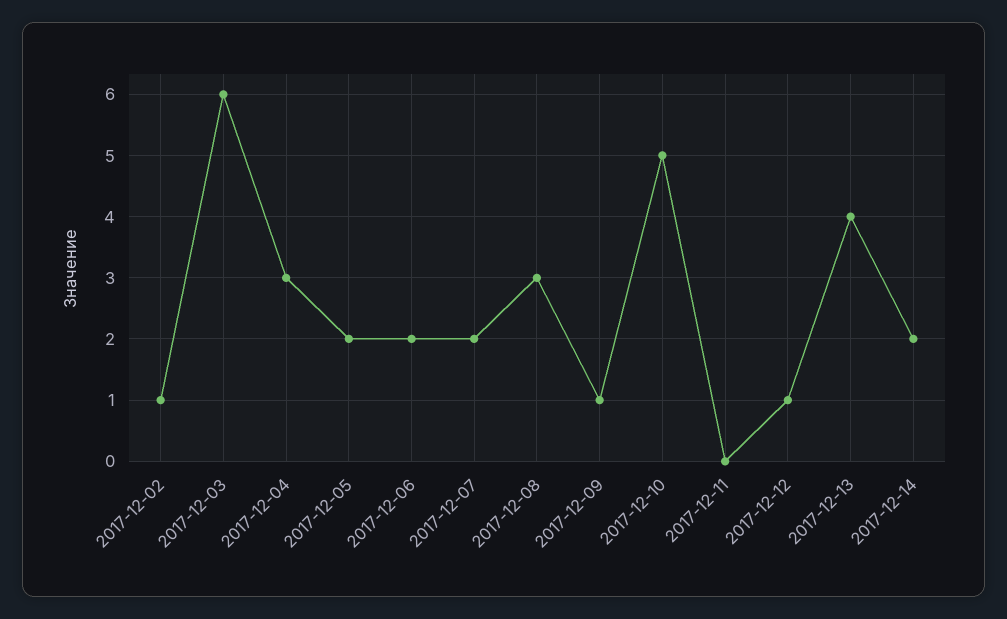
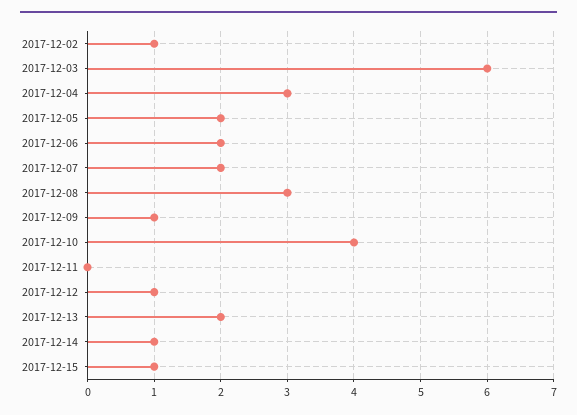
2017-12-10: 5 -> 4
2017-12-13: 4 -> 2
2017-12-14: 2 -> 1
2017-12-15: none -> 1

